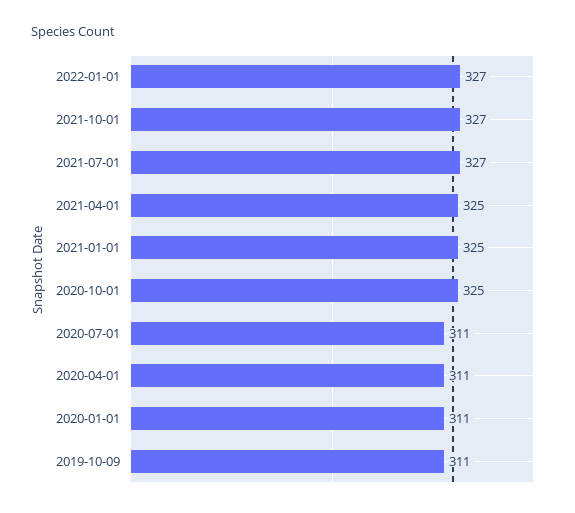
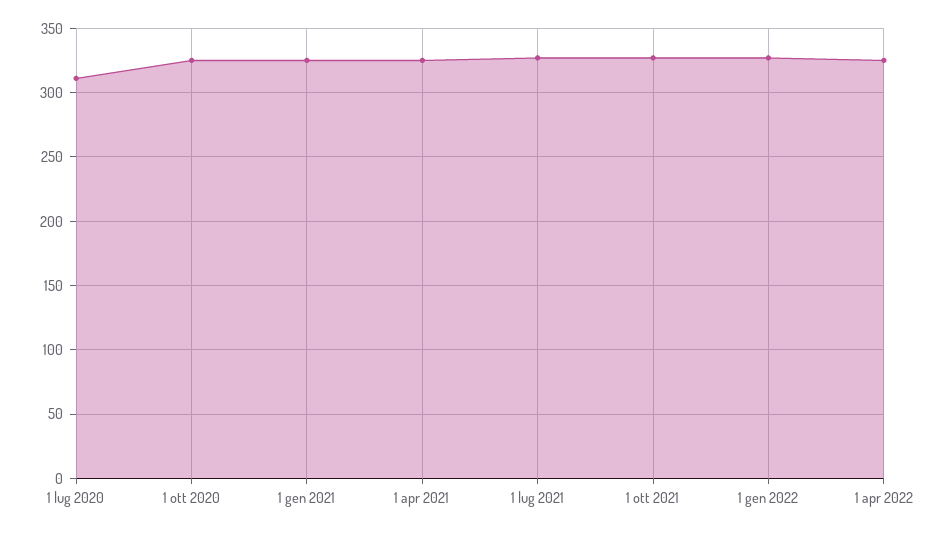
2020-04-01: 311 -> none
2020-01-01: 311 -> none
2019-10-09: 311 -> none
1 apr 2022: none -> 325

